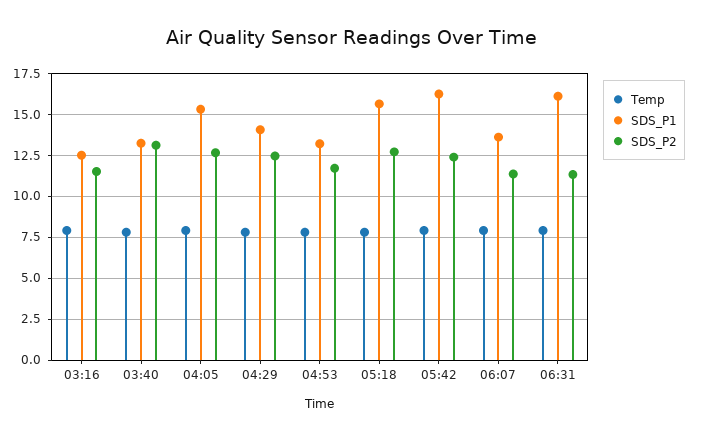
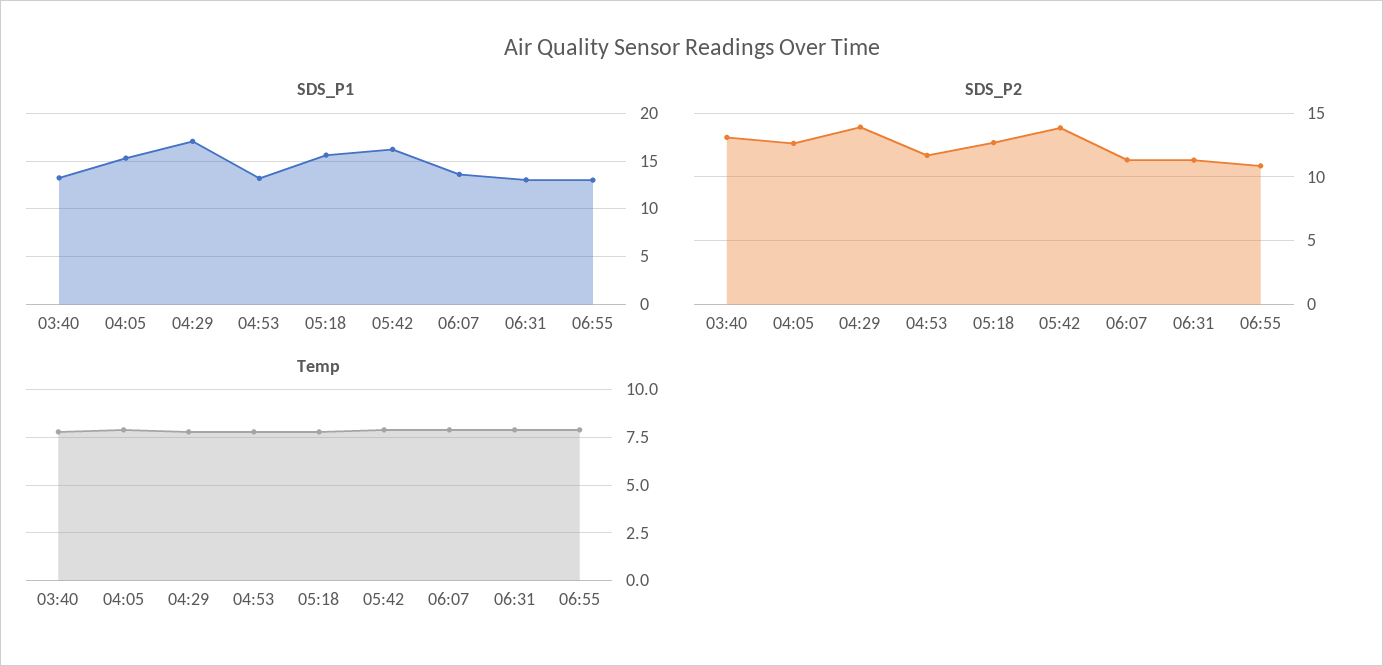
Temp, 03:16: 8 -> none
SDS_P1, 03:16: 12.5 -> none
SDS_P2, 03:16: 11.5 -> none
SDS_P1, 04:29: 14 -> 17
SDS_P2, 04:29: 12.5 -> 14
SDS_P2, 05:42: 12.5 -> 14
SDS_P1, 06:31: 16 -> 13
SDS_P1, 06:55: none -> 13
SDS_P2, 06:55: none -> 11
Temp, 06:55: none -> 8

